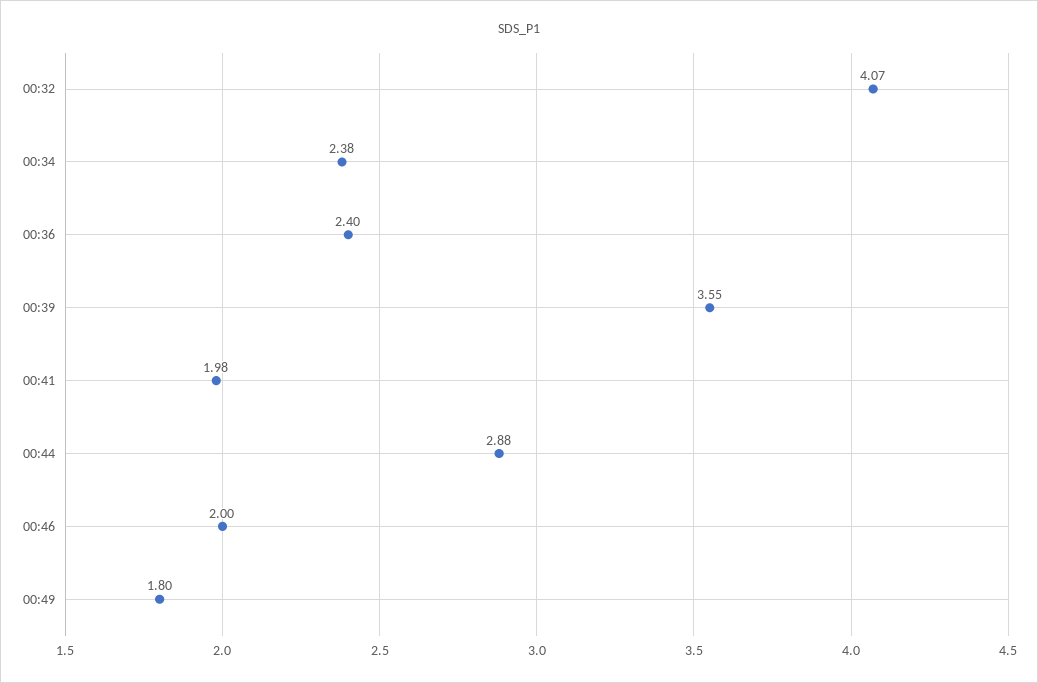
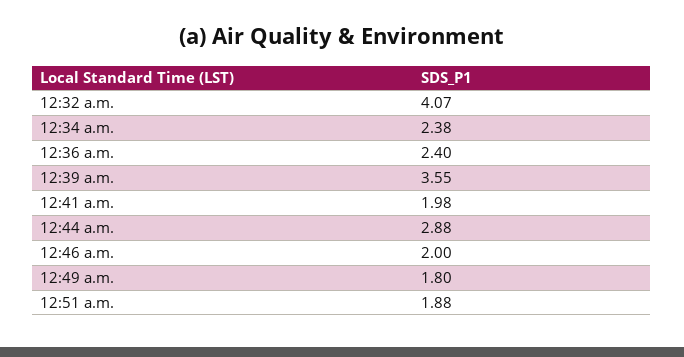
12:51 a.m.: none -> 1.88

